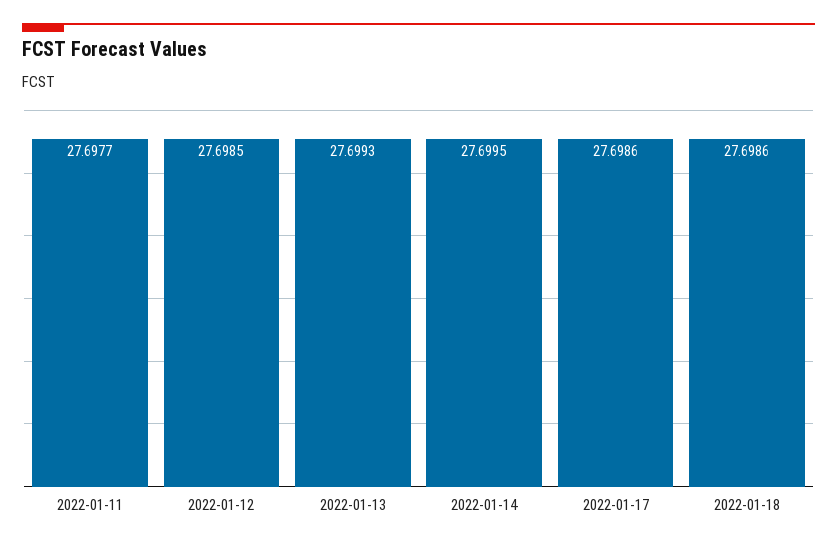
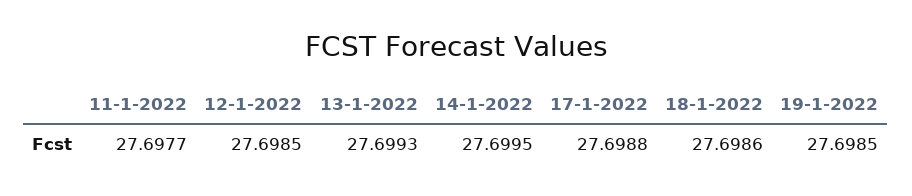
2022-01-17: 27.6986 -> 27.6988
19-1-2022: none -> 27.6985

